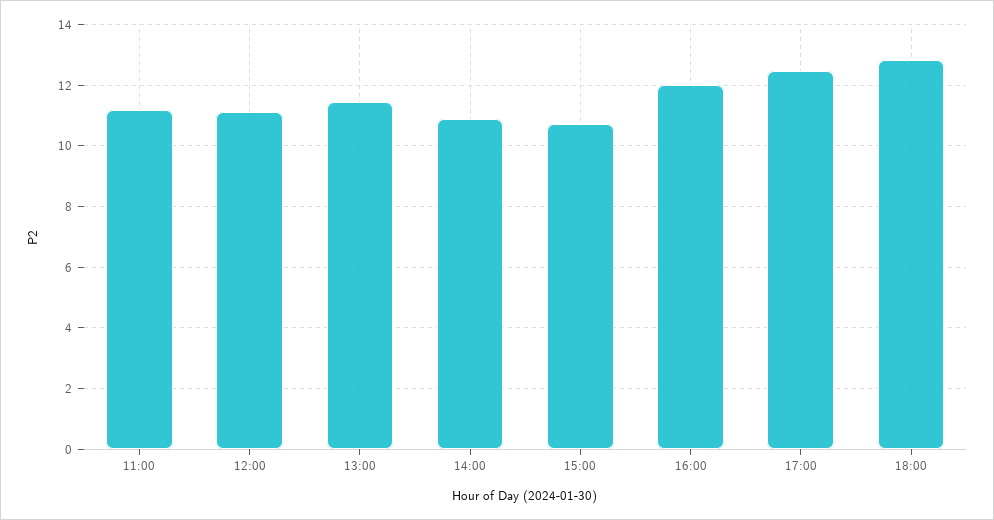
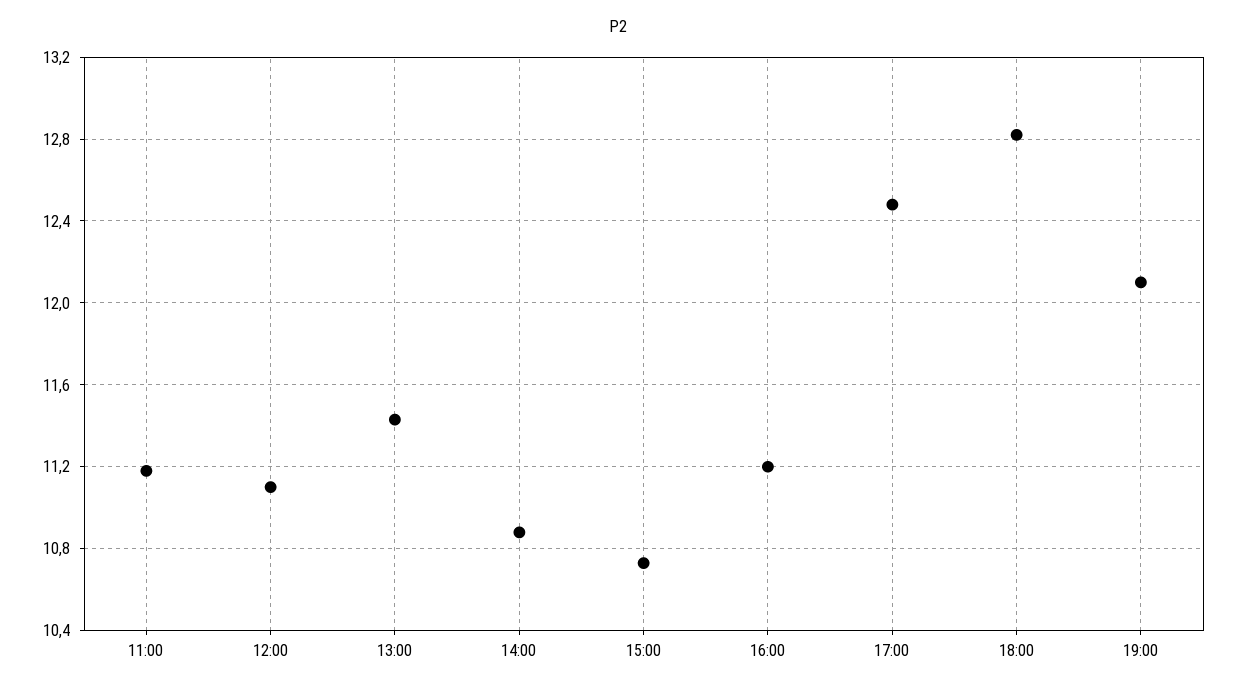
16:00: 12 -> 11.2
19:00: none -> 12.1

